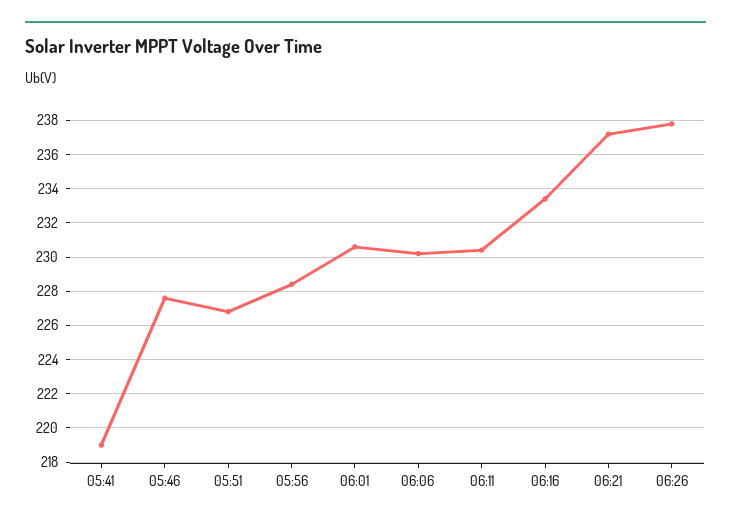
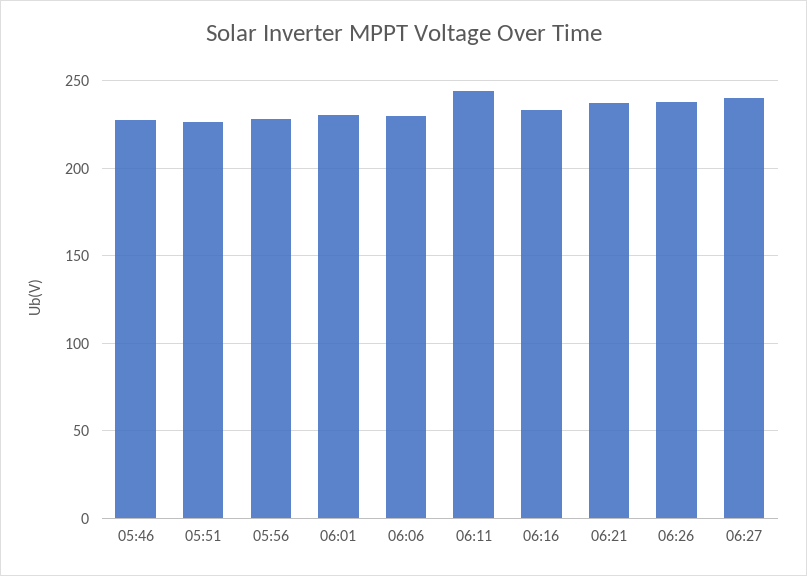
05:41: 219 -> none
06:11: 230.5 -> 245
06:27: none -> 240

